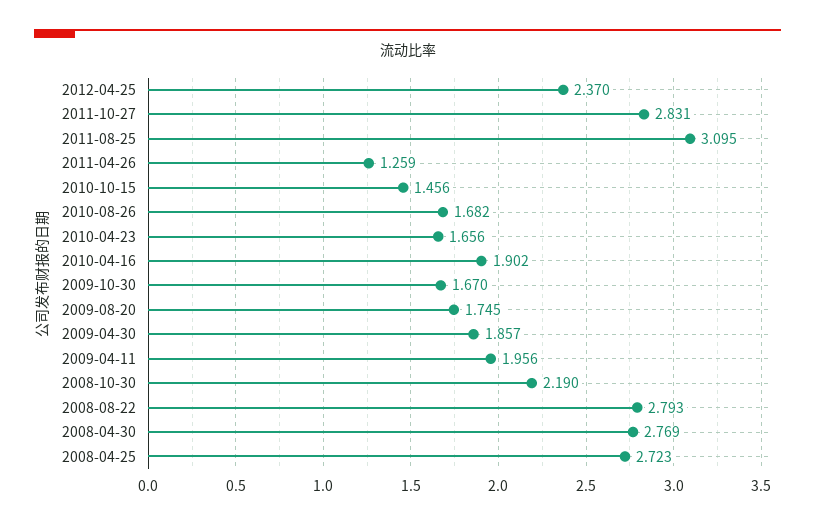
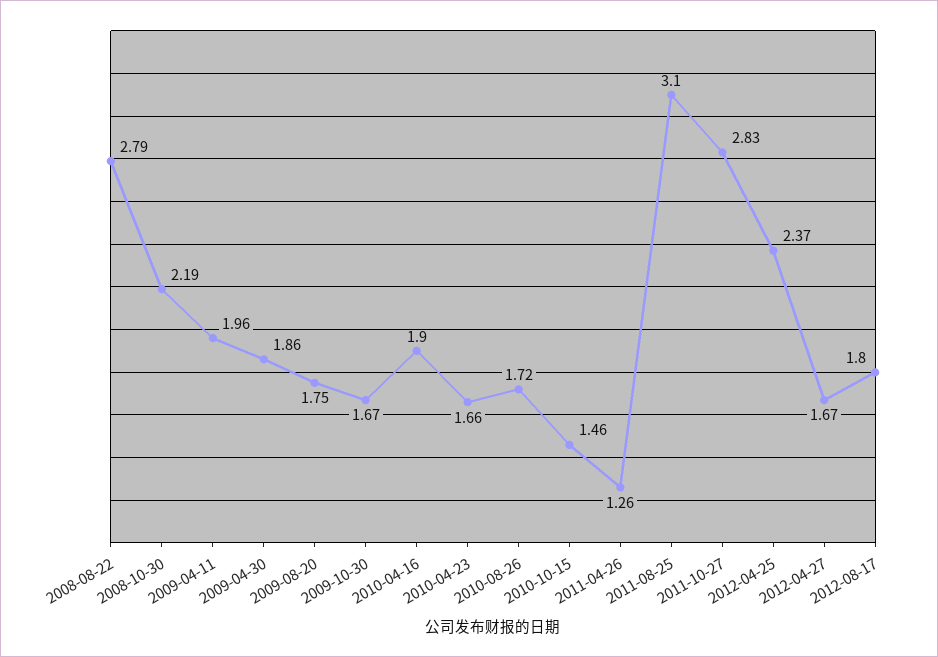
2010-08-26: 1.682 -> 1.72
2008-04-30: 2.769 -> none
2008-04-25: 2.723 -> none
2012-04-27: none -> 1.67
2012-08-17: none -> 1.8

